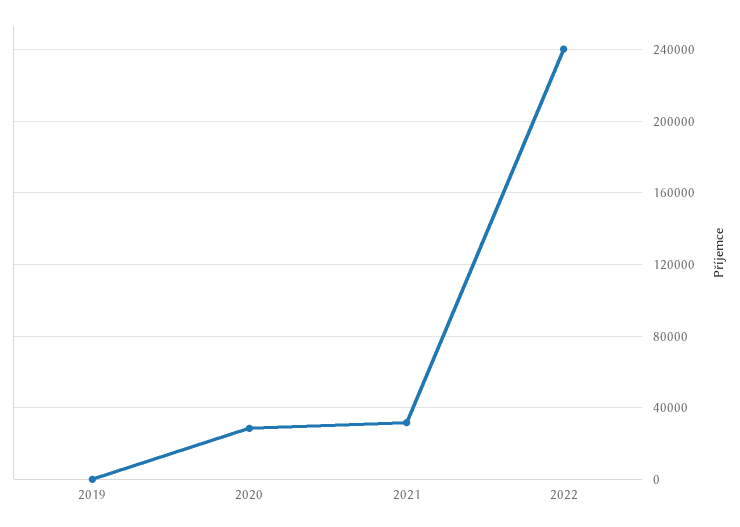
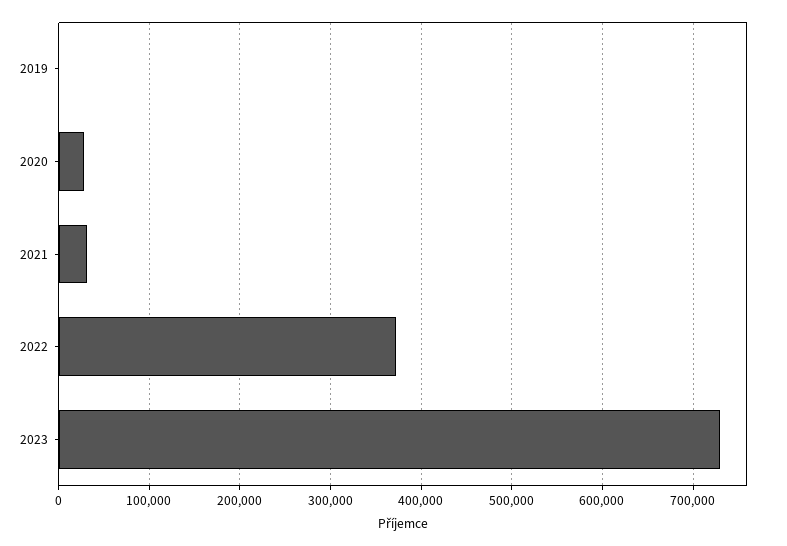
2022: 240000 -> 370000
2023: none -> 730000

